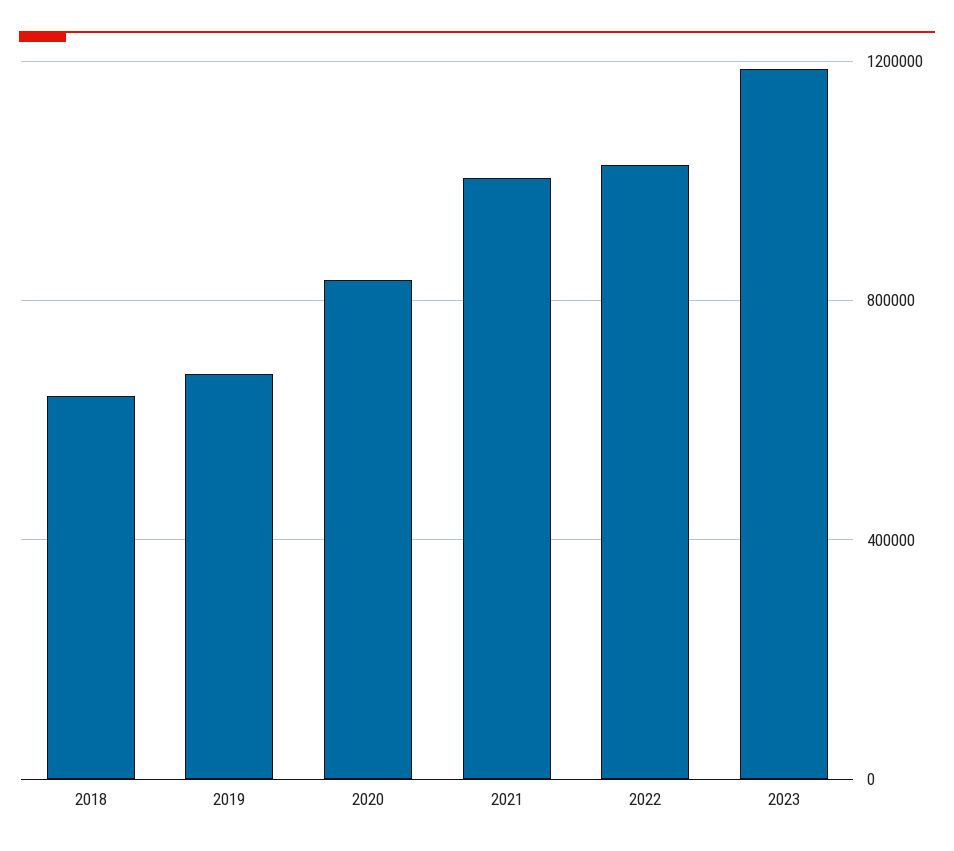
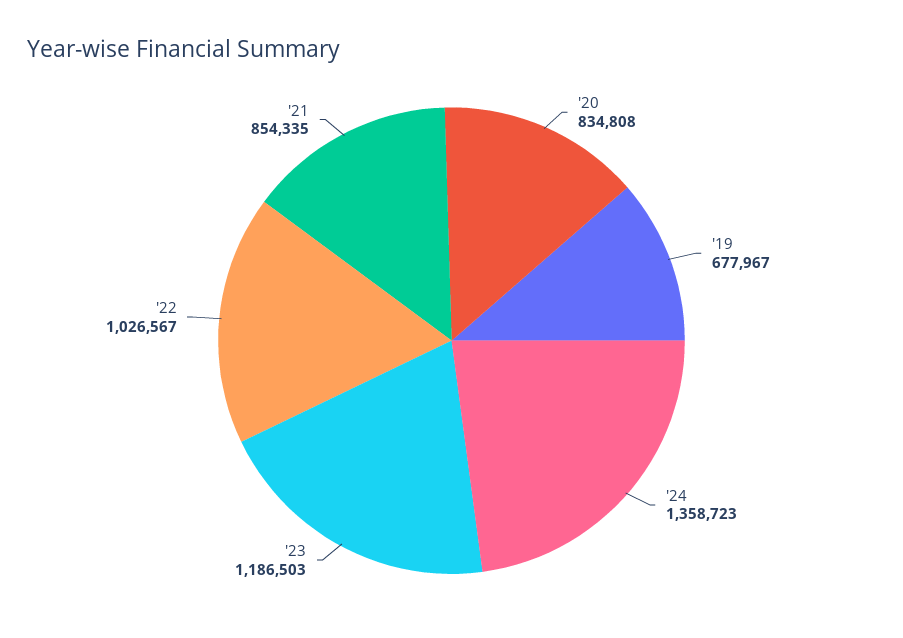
2018: 650000 -> none
2021: 1000000 -> 854335
'24: none -> 1358723

